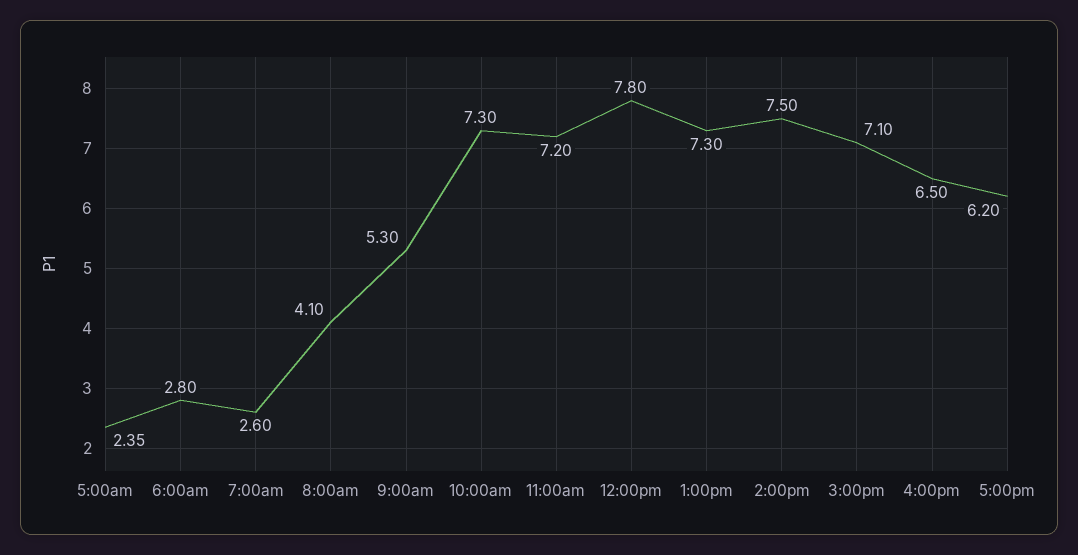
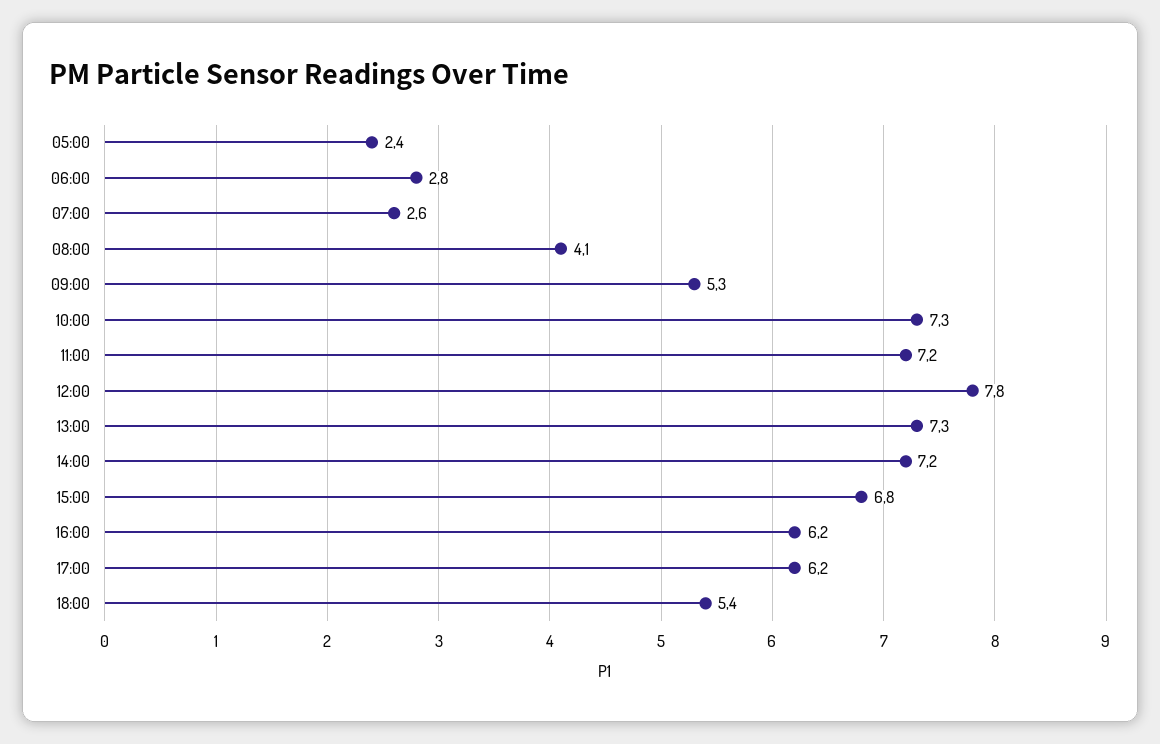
2:00pm: 7.5 -> 7.2
3:00pm: 7.1 -> 6.8
4:00pm: 6.5 -> 6.2
18:00: none -> 5.4

